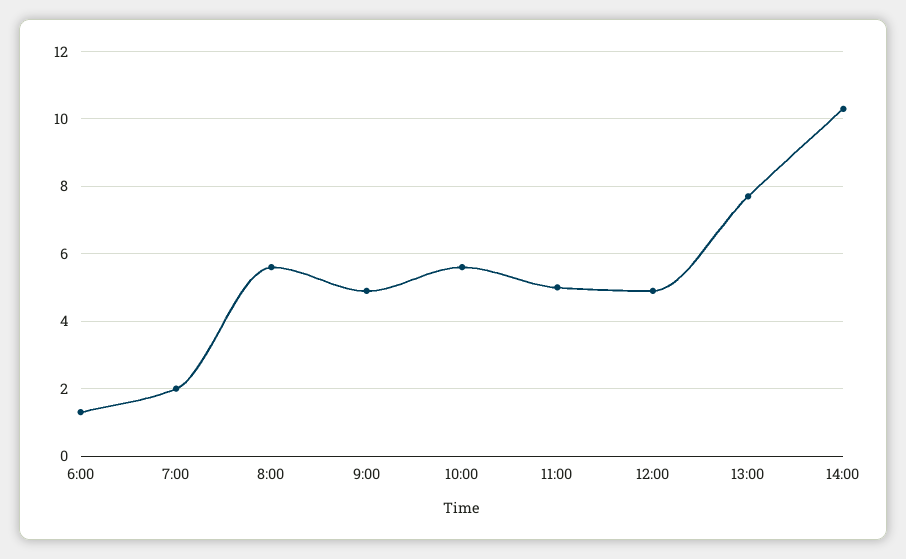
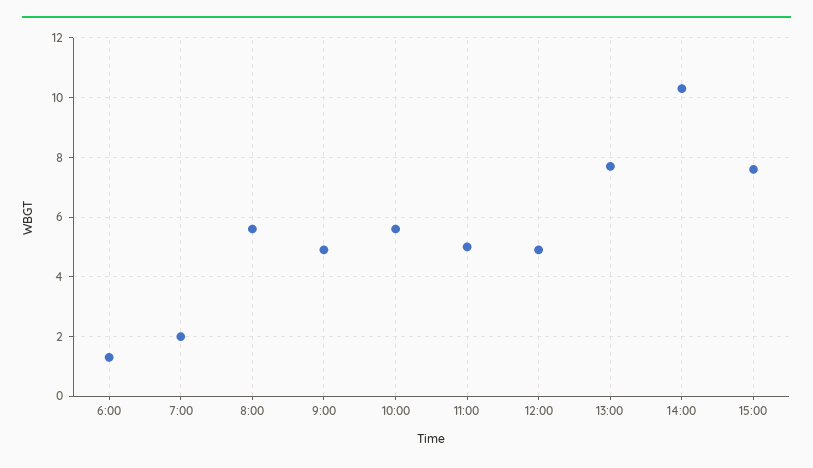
15:00: none -> 7.5

